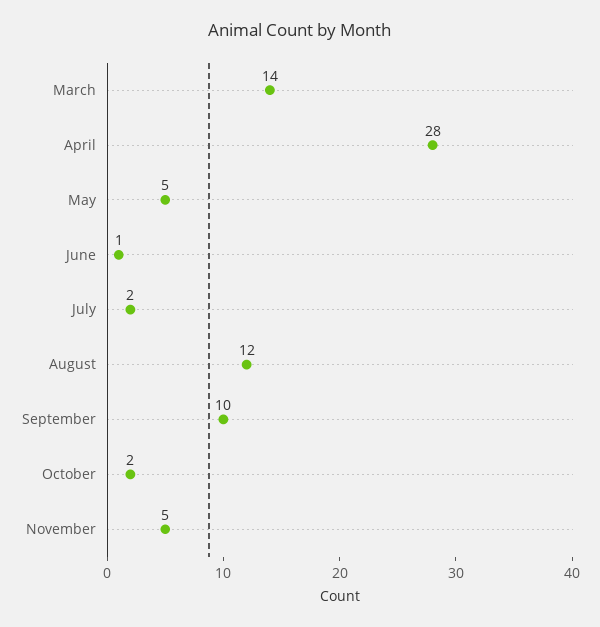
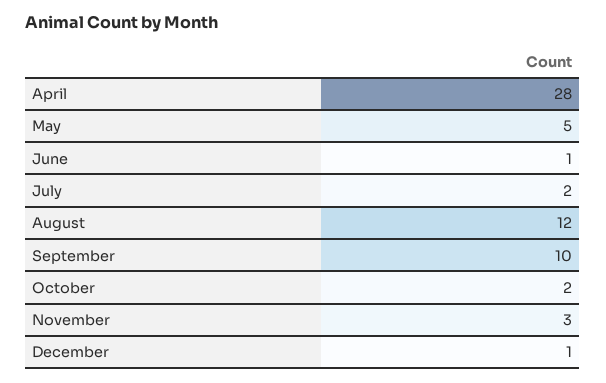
March: 14 -> none
November: 5 -> 3
December: none -> 1

